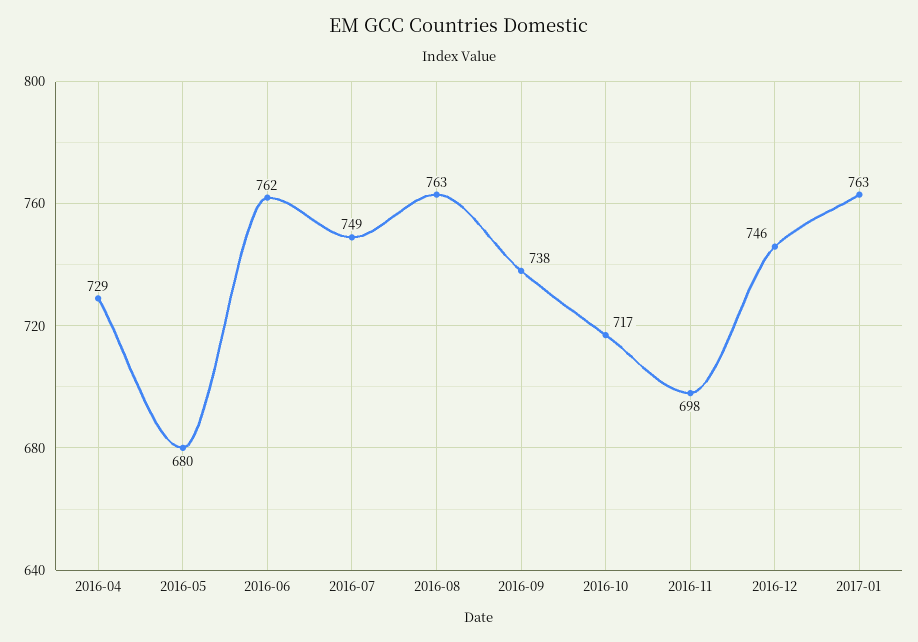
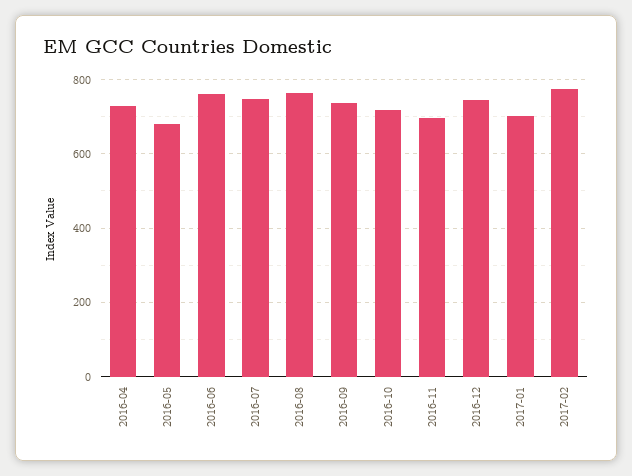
2017-01: 763 -> 700
2017-02: none -> 780

